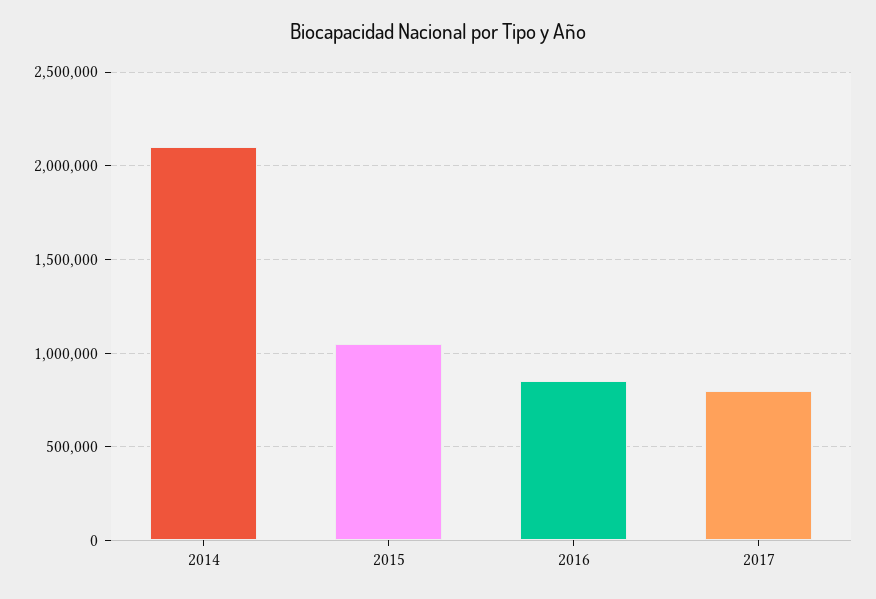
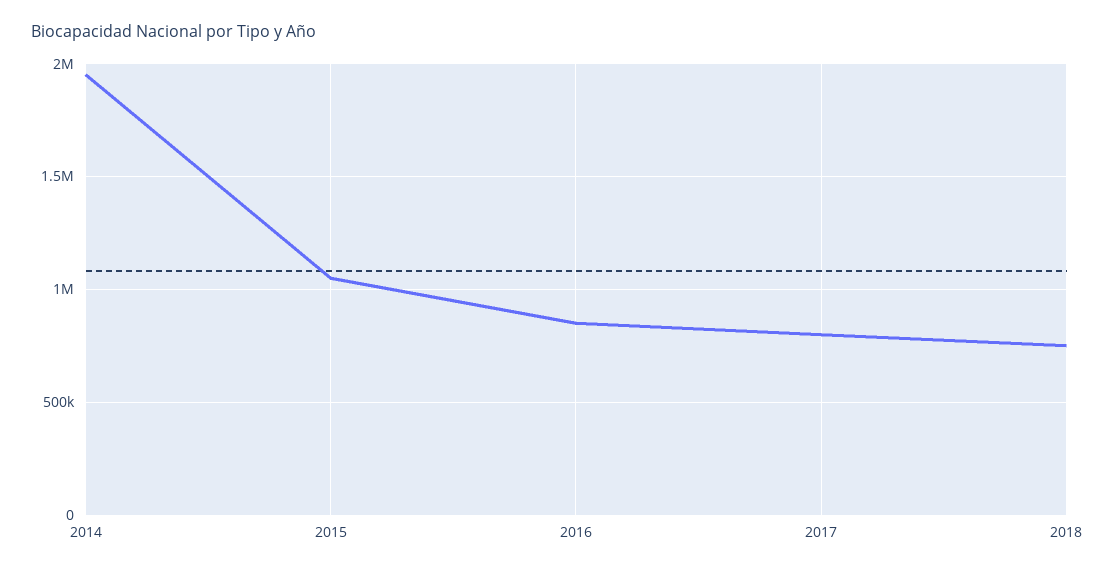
2014: 2100000 -> 1950000
2018: none -> 750000

